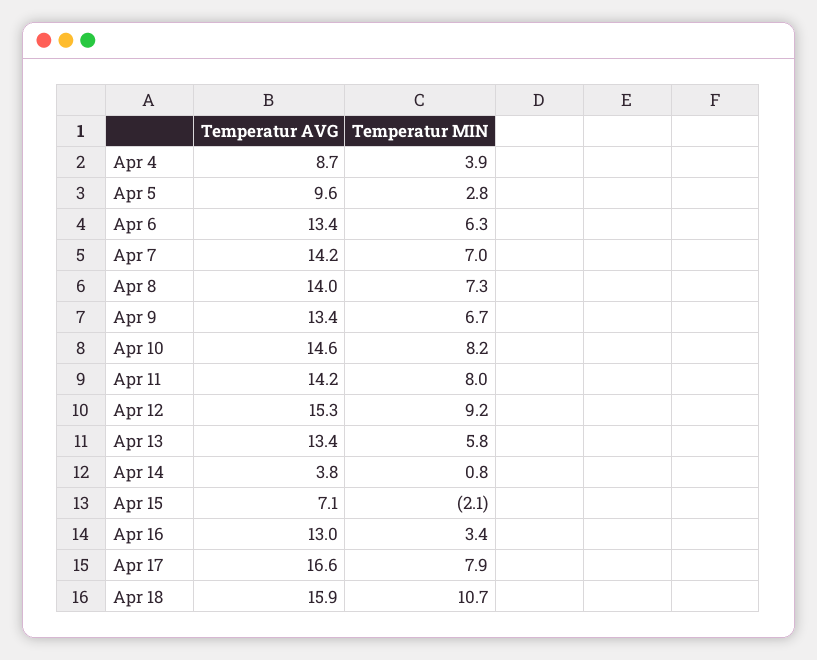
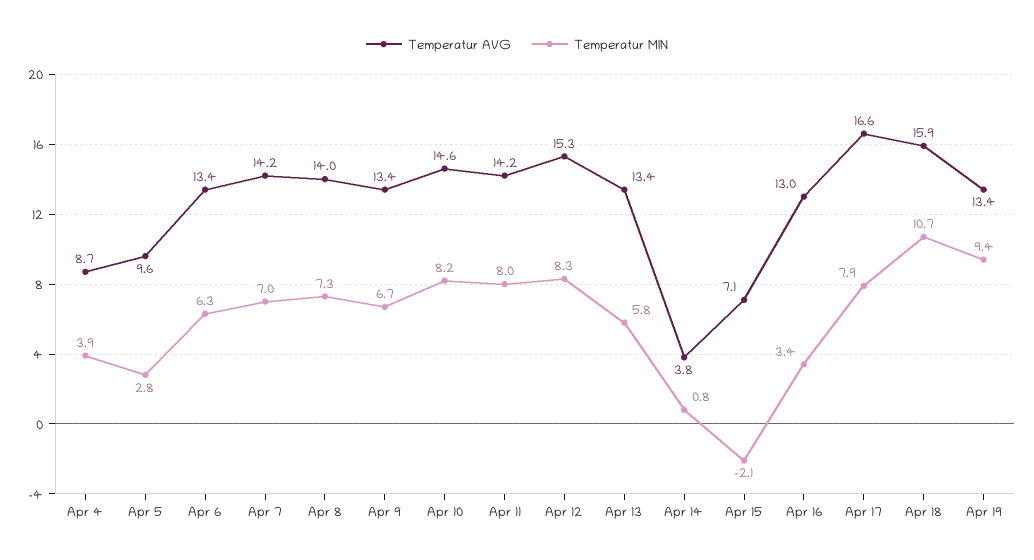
Temperatur MIN, Apr 12: 9.2 -> 8.3
Temperatur AVG, Apr 19: none -> 13.4
Temperatur MIN, Apr 19: none -> 9.4

